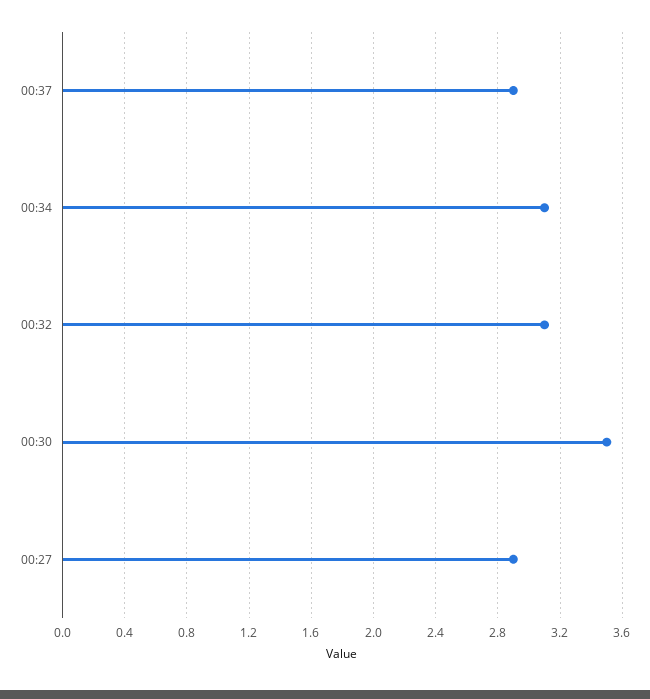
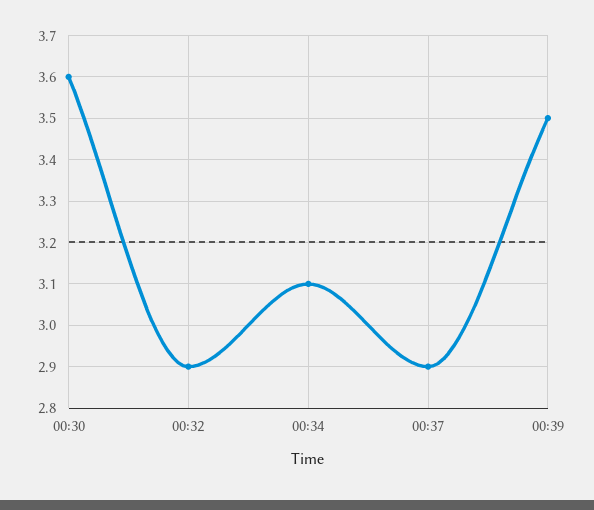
00:32: 3.1 -> 2.9
00:30: 3.5 -> 3.6
00:27: 2.9 -> none
00:39: none -> 3.5

